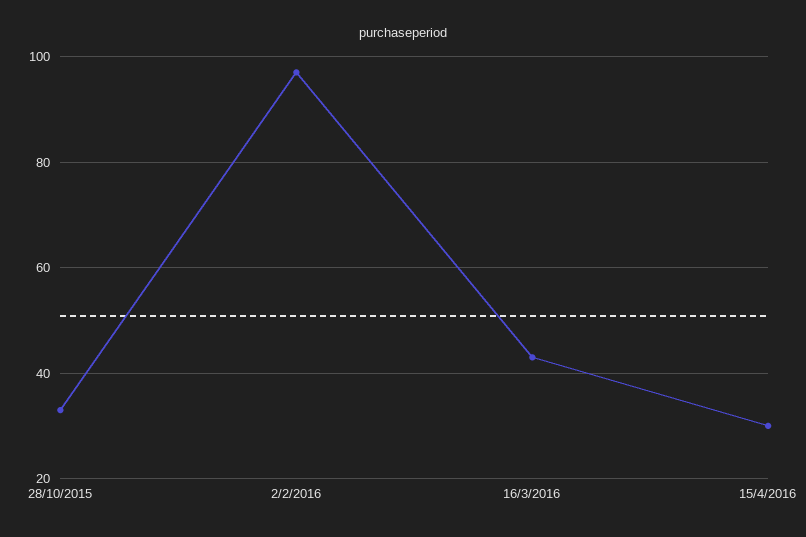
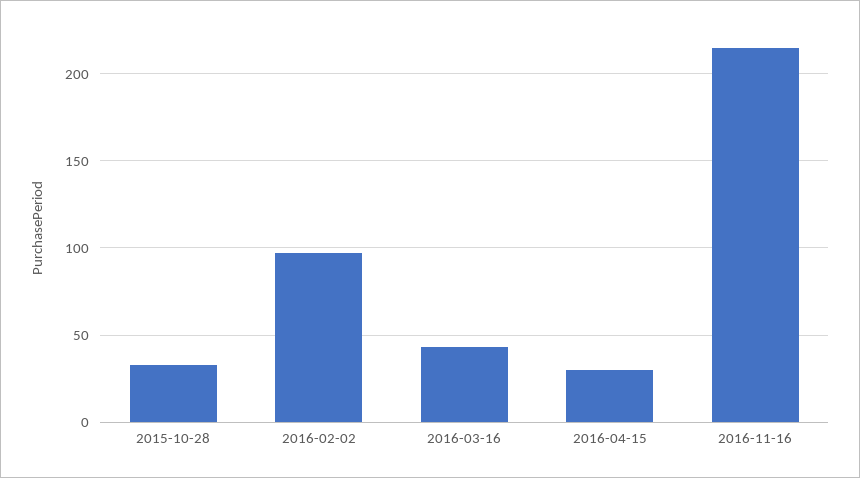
2016-11-16: none -> 215

